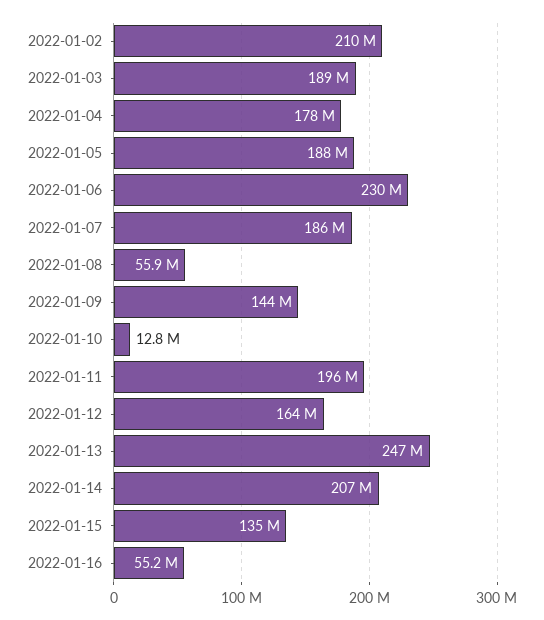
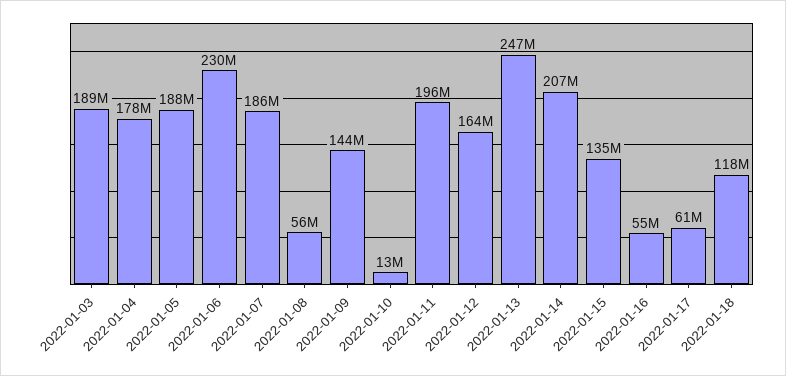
2022-01-02: 210000000 -> none
2022-01-17: none -> 61000000
2022-01-18: none -> 118000000

